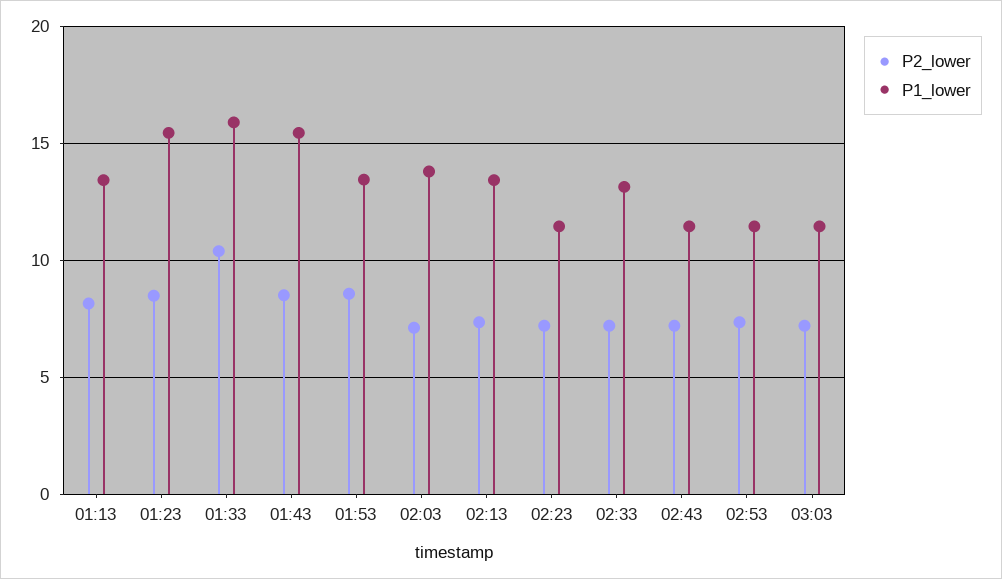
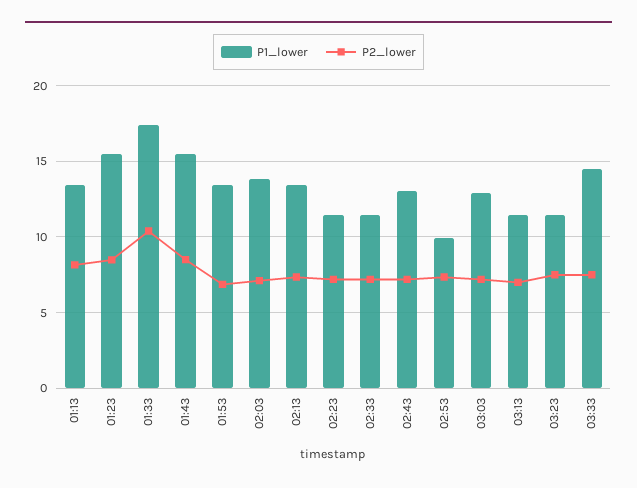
P1_lower, 01:33: 16 -> 17.5
P2_lower, 01:53: 8.5 -> 7
P1_lower, 02:33: 13 -> 11.5
P1_lower, 02:43: 11.5 -> 13
P1_lower, 02:53: 11.5 -> 10
P1_lower, 03:03: 11.5 -> 13
P1_lower, 03:13: none -> 11.5
P2_lower, 03:13: none -> 7
P1_lower, 03:23: none -> 11.5
P2_lower, 03:23: none -> 7.5
P1_lower, 03:33: none -> 14.5
P2_lower, 03:33: none -> 7.5

